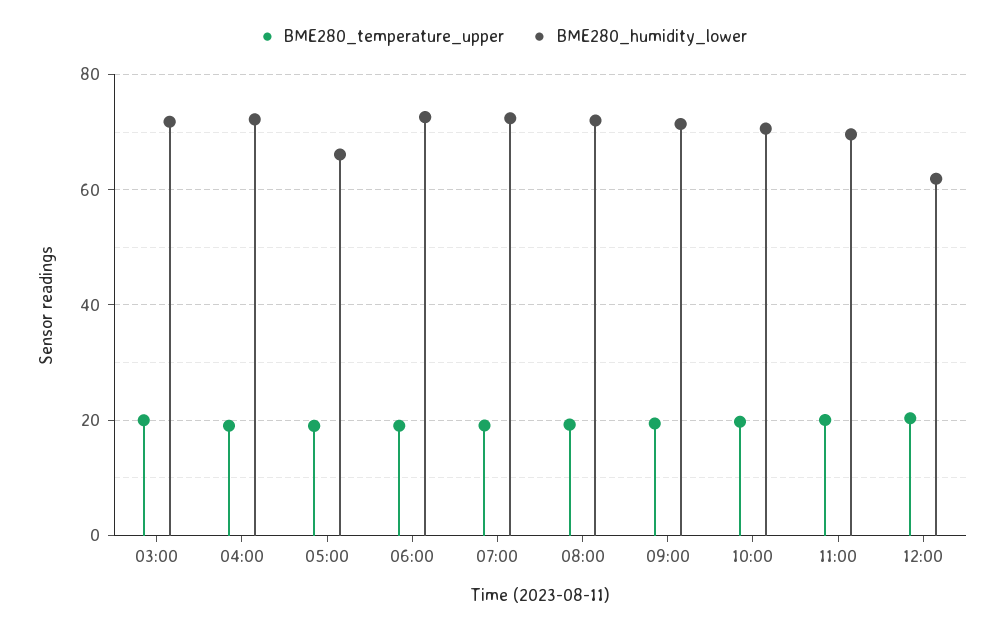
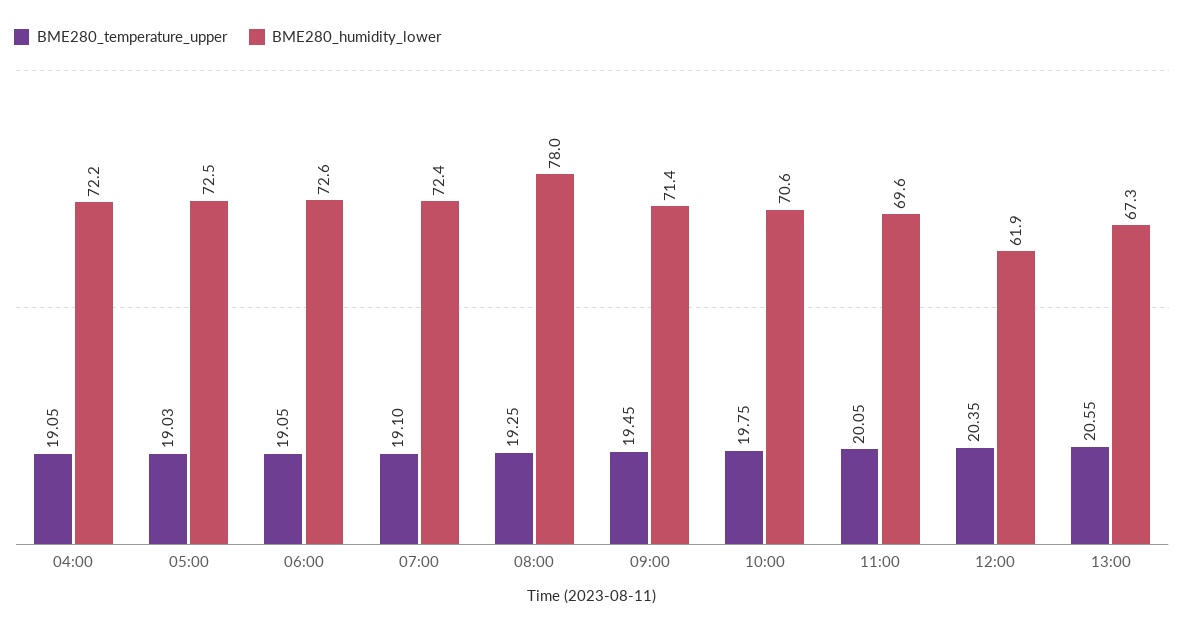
BME280_temperature_upper, 03:00: 20 -> none
BME280_humidity_lower, 03:00: 72 -> none
BME280_humidity_lower, 05:00: 66 -> 72.5
BME280_humidity_lower, 08:00: 72 -> 78
BME280_temperature_upper, 13:00: none -> 20.55
BME280_humidity_lower, 13:00: none -> 67.3

